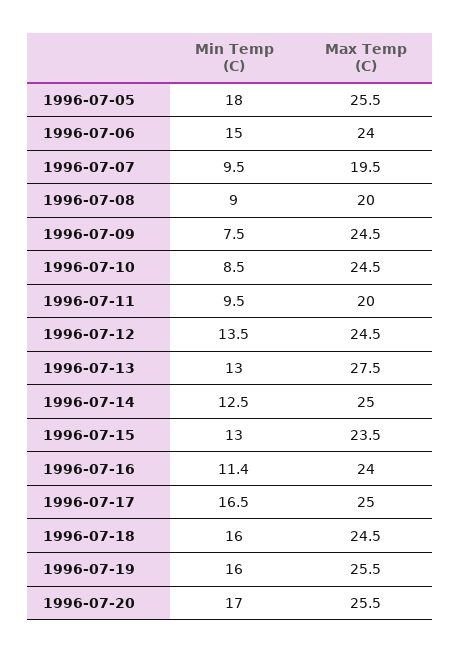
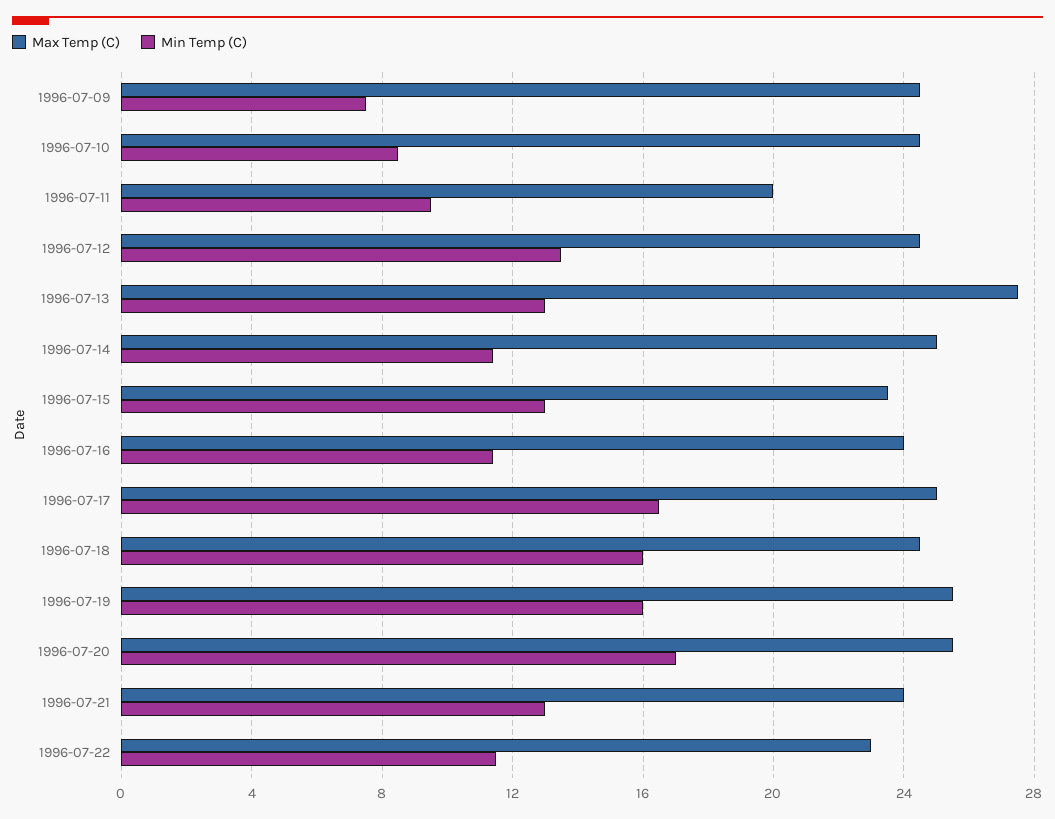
Min Temp (C), 1996-07-05: 18 -> none
Max Temp (C), 1996-07-05: 25.5 -> none
Min Temp (C), 1996-07-06: 15 -> none
Max Temp (C), 1996-07-06: 24 -> none
Min Temp (C), 1996-07-07: 9.5 -> none
Max Temp (C), 1996-07-07: 19.5 -> none
Min Temp (C), 1996-07-08: 9 -> none
Max Temp (C), 1996-07-08: 20 -> none
Min Temp (C), 1996-07-14: 12.5 -> 11.5
Max Temp (C), 1996-07-21: none -> 24
Min Temp (C), 1996-07-21: none -> 13
Max Temp (C), 1996-07-22: none -> 23
Min Temp (C), 1996-07-22: none -> 11.5

